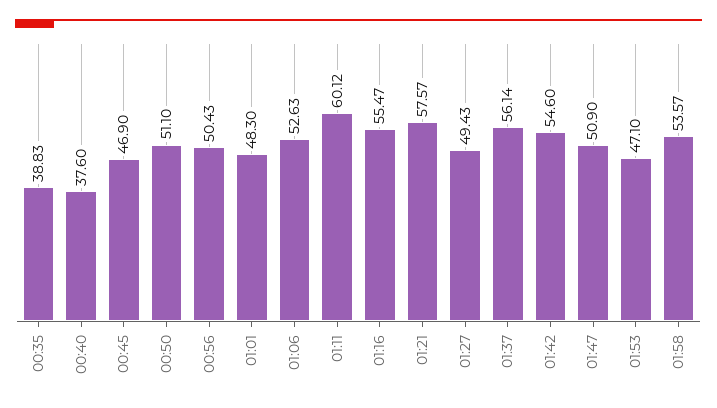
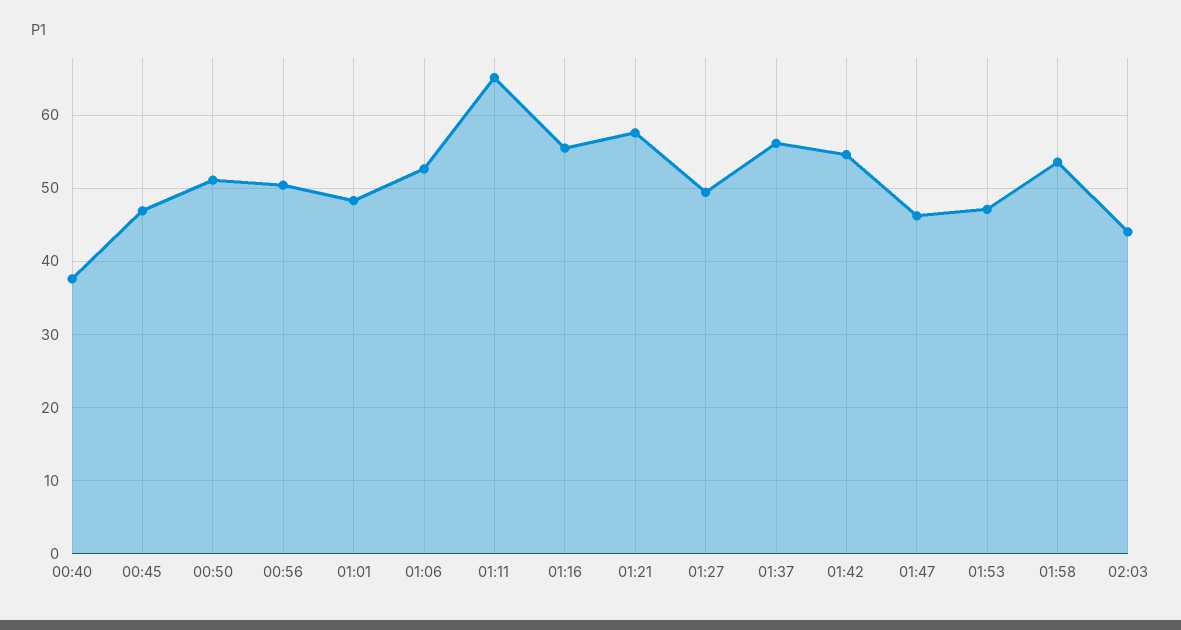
00:35: 38.83 -> none
01:11: 60.12 -> 65
01:47: 50.9 -> 46
02:03: none -> 44

